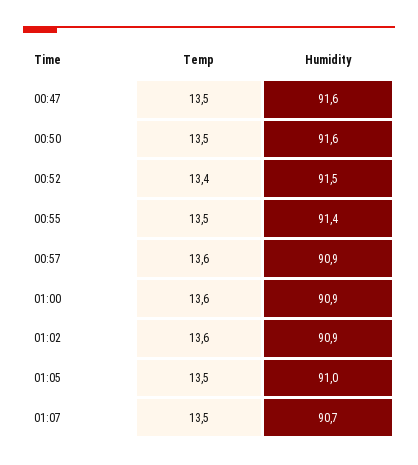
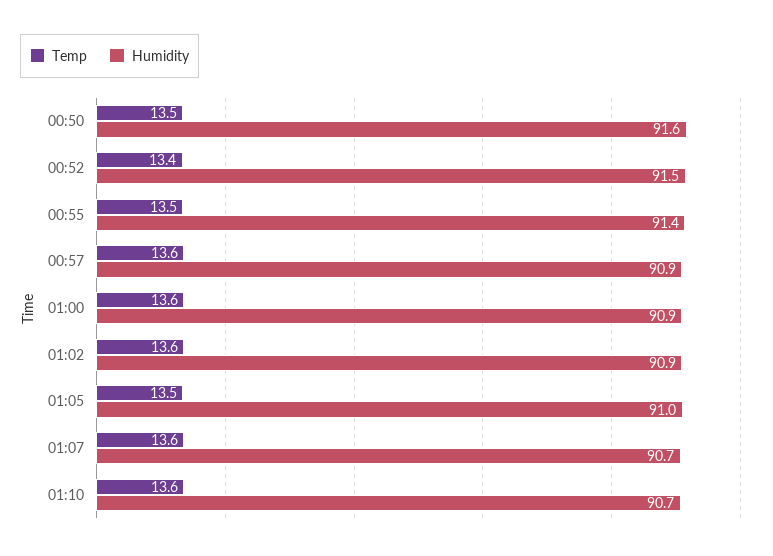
Temp, 00:47: 13.5 -> none
Humidity, 00:47: 91.6 -> none
Temp, 01:07: 13.5 -> 13.6
Temp, 01:10: none -> 13.6
Humidity, 01:10: none -> 90.7

